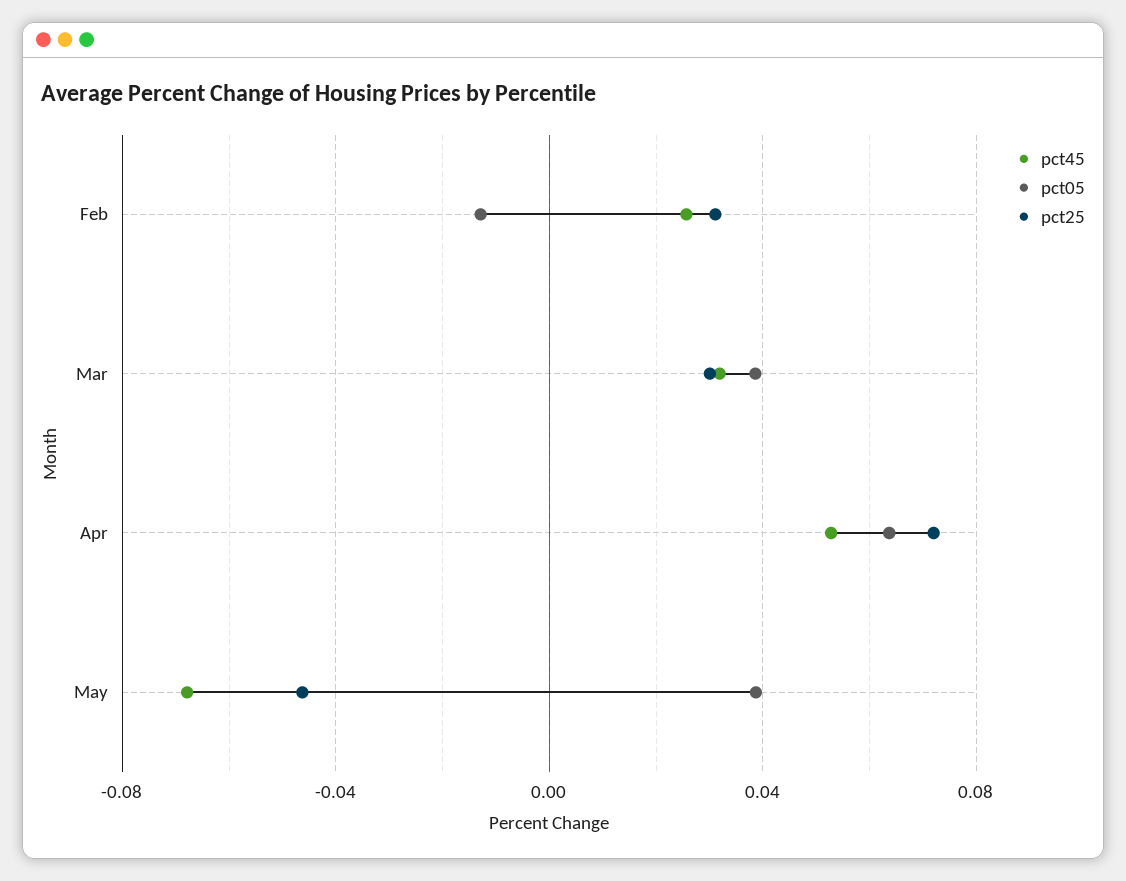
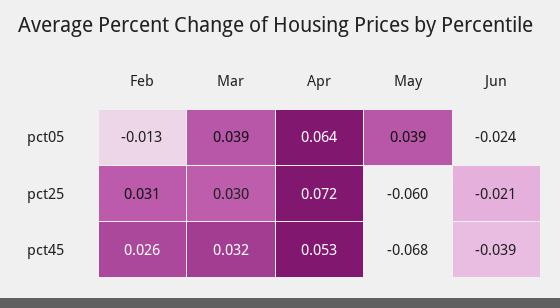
pct25, May: -0.045 -> -0.06
pct05, Jun: none -> -0.024
pct25, Jun: none -> -0.021
pct45, Jun: none -> -0.039

